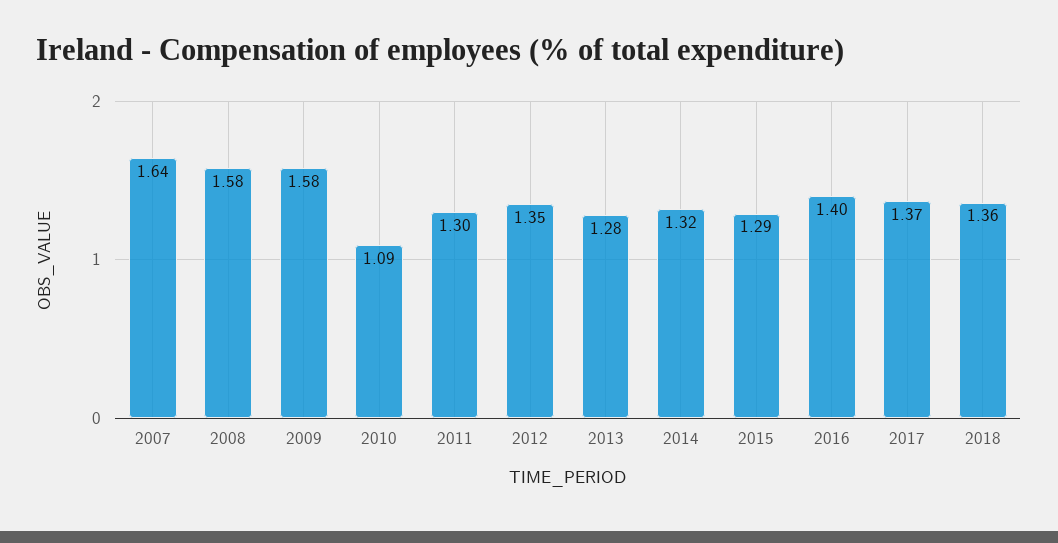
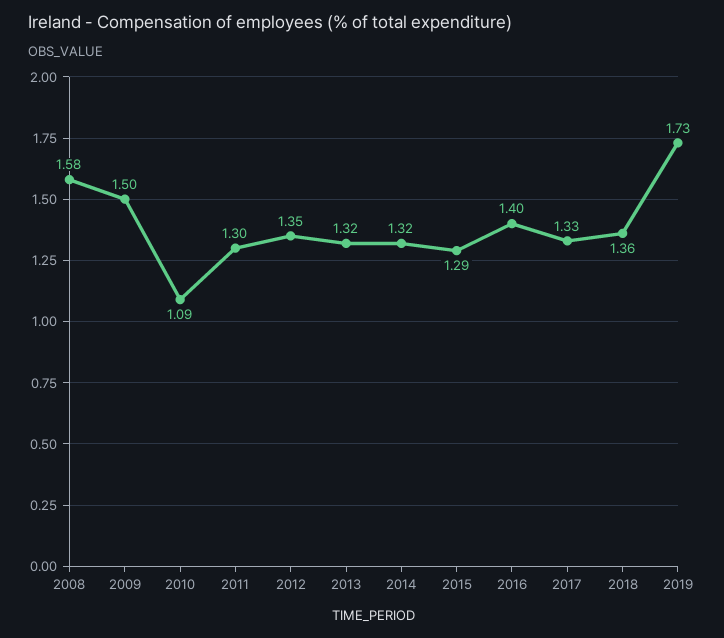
2007: 1.64 -> none
2009: 1.58 -> 1.5
2013: 1.28 -> 1.32
2017: 1.37 -> 1.33
2019: none -> 1.73

